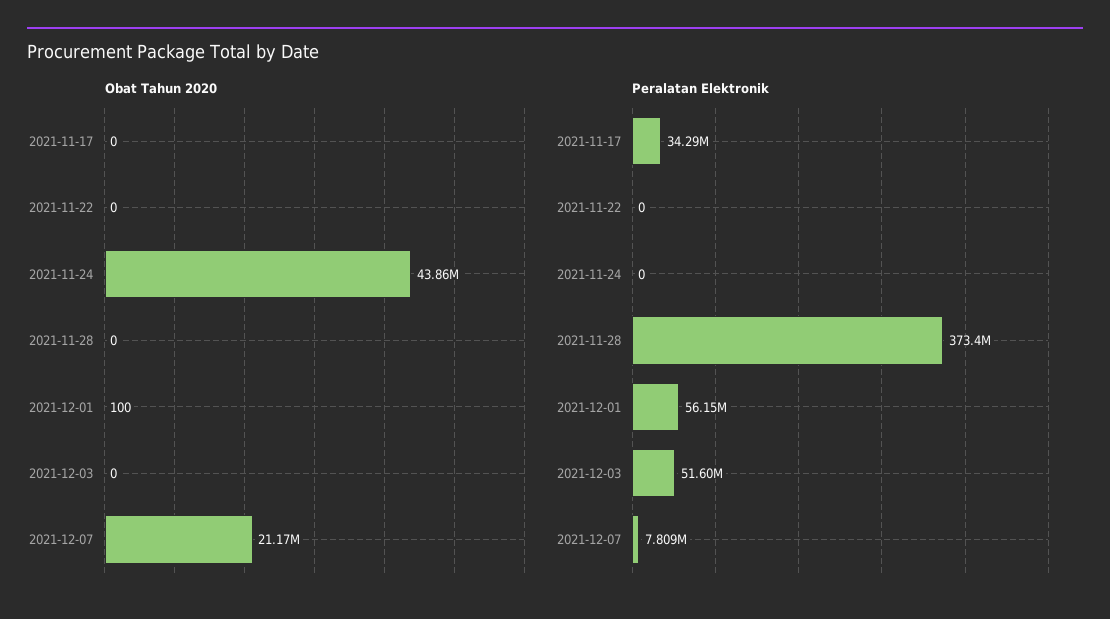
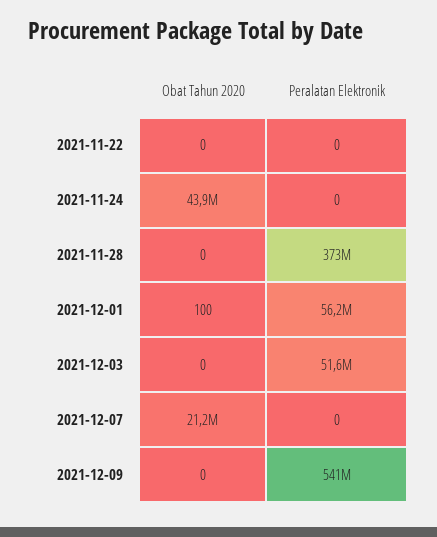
Obat Tahun 2020, 2021-11-17: 0 -> none
Peralatan Elektronik, 2021-11-17: 34290000 -> none
Peralatan Elektronik, 2021-12-07: 7809000 -> 0
Obat Tahun 2020, 2021-12-09: none -> 0
Peralatan Elektronik, 2021-12-09: none -> 541000000

